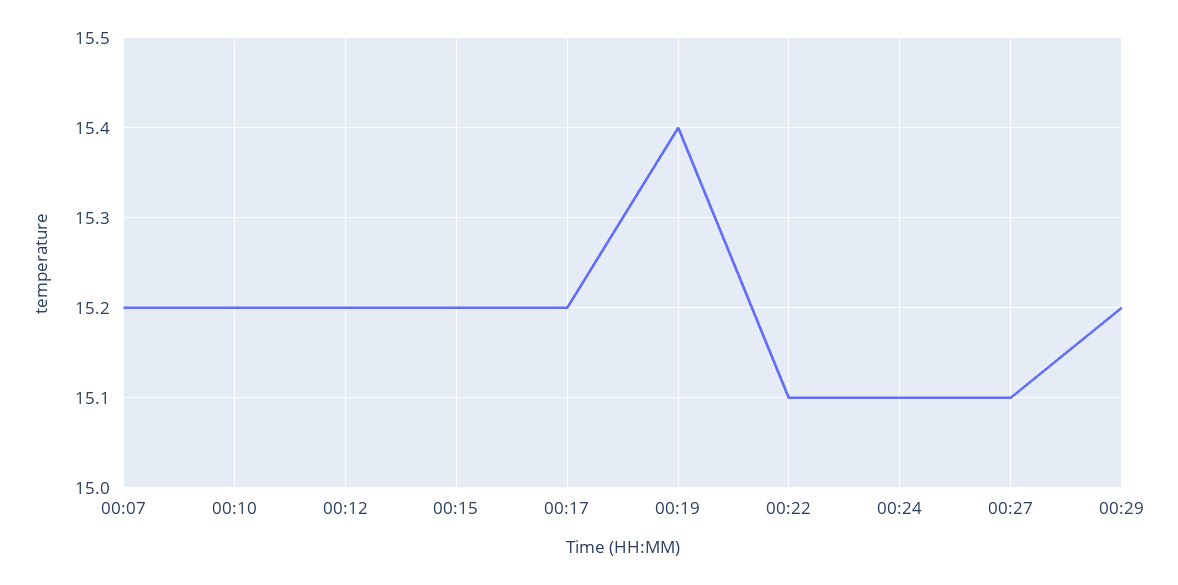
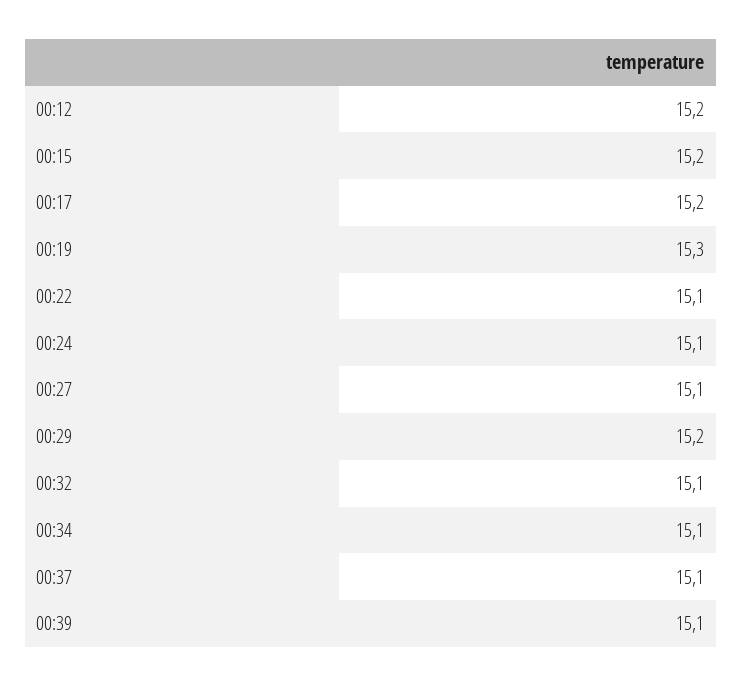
00:07: 15.2 -> none
00:10: 15.2 -> none
00:19: 15.4 -> 15.3
00:32: none -> 15.1
00:34: none -> 15.1
00:37: none -> 15.1
00:39: none -> 15.1

